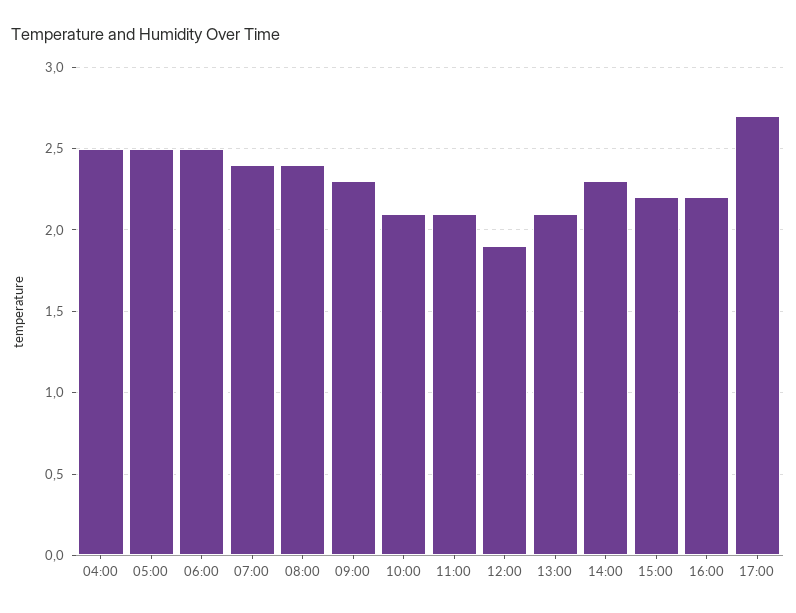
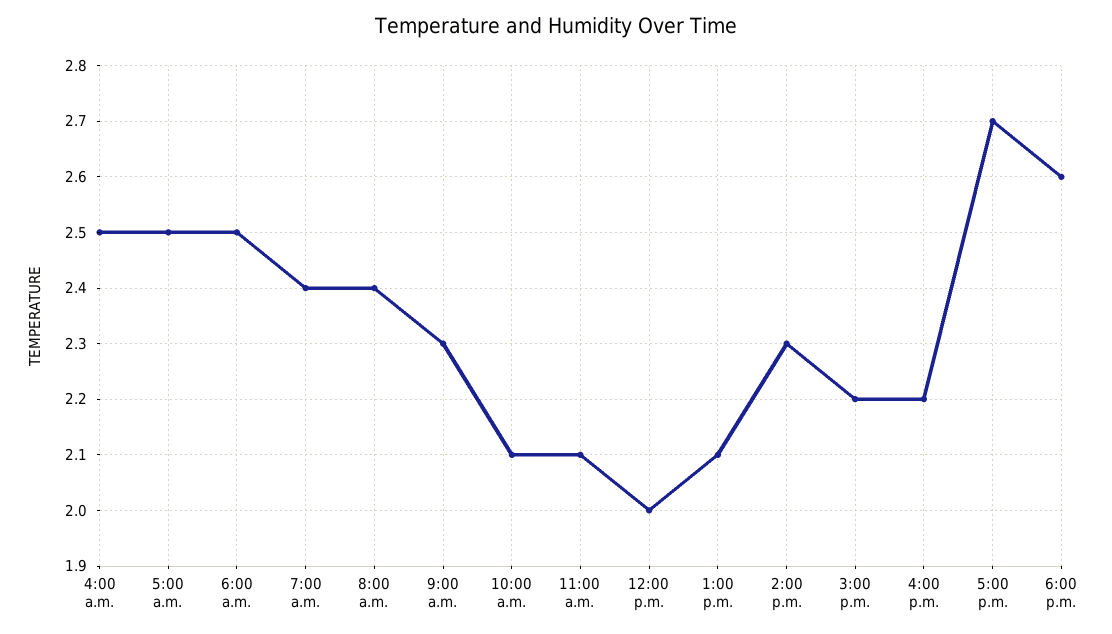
12:00: 1.9 -> 2
6:00 p.m.: none -> 2.6

